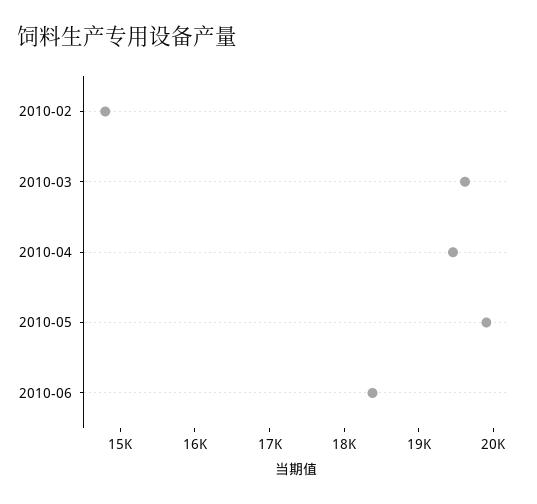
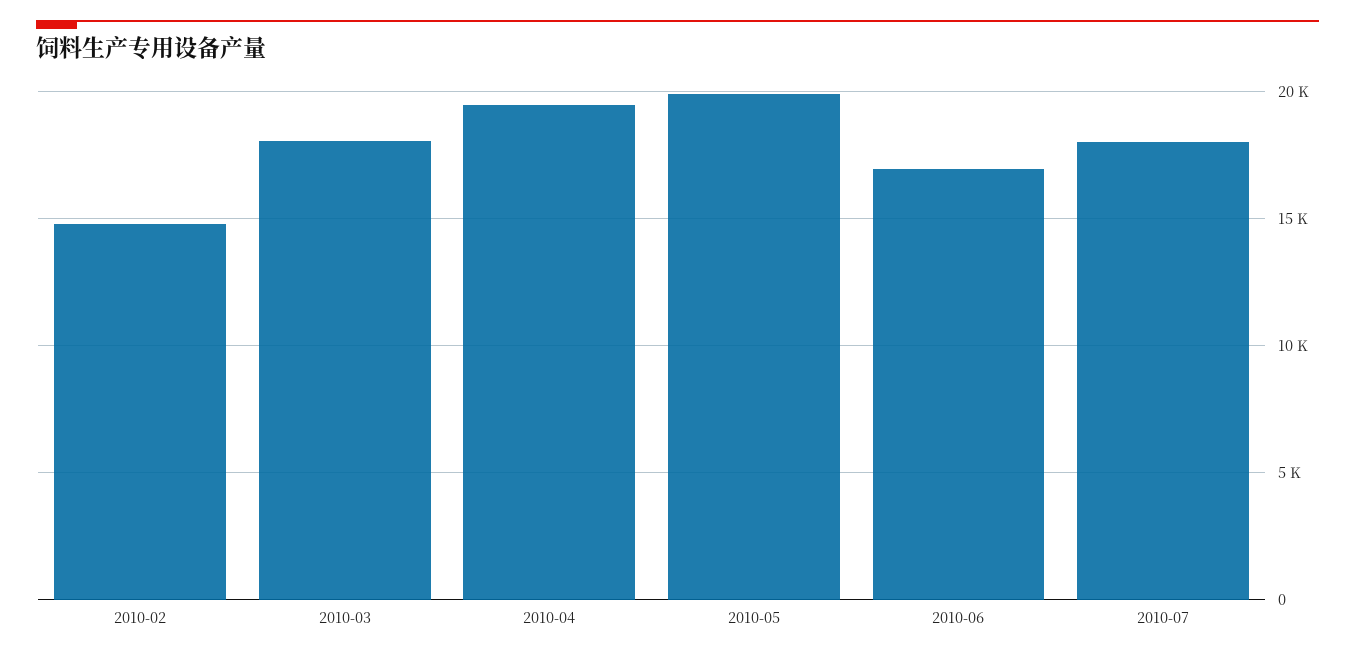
2010-03: 19600 -> 18000
2010-06: 18400 -> 17000
2010-07: none -> 18000

